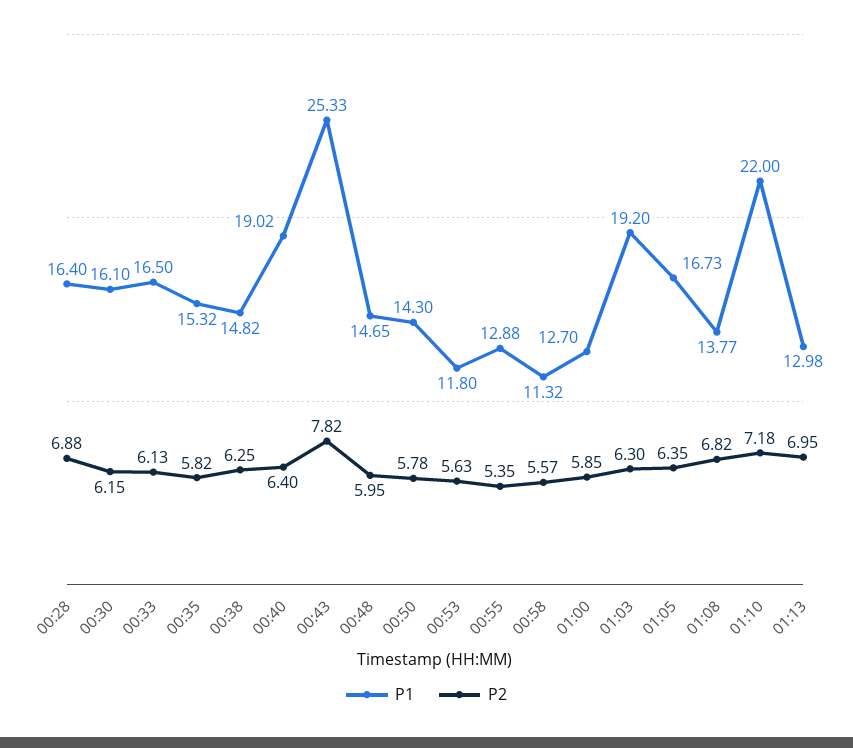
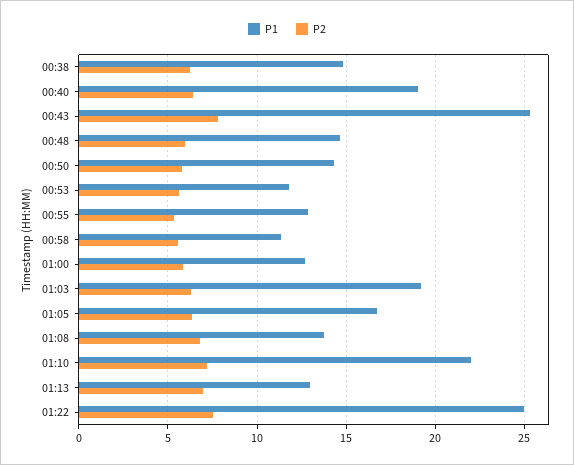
P1, 00:28: 16.4 -> none
P2, 00:28: 6.88 -> none
P1, 00:30: 16.1 -> none
P2, 00:30: 6.15 -> none
P1, 00:33: 16.5 -> none
P2, 00:33: 6.13 -> none
P1, 00:35: 15.32 -> none
P2, 00:35: 5.82 -> none
P1, 01:22: none -> 25
P2, 01:22: none -> 7.5

